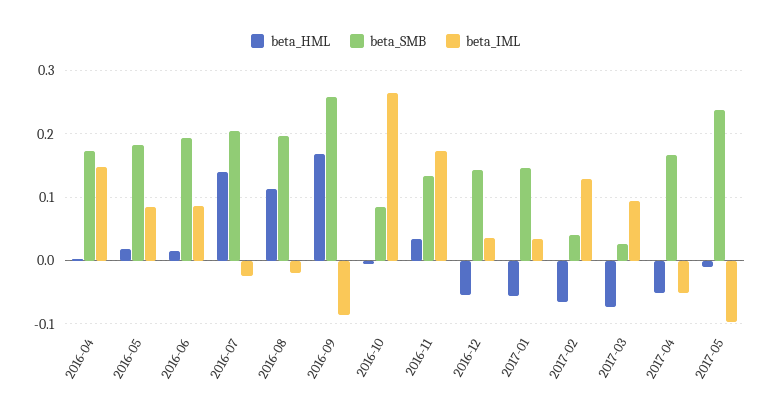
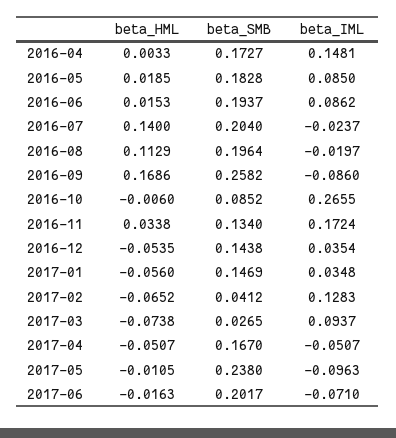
beta_HML, 2017-06: none -> -0.0163
beta_SMB, 2017-06: none -> 0.2017
beta_IML, 2017-06: none -> -0.071

